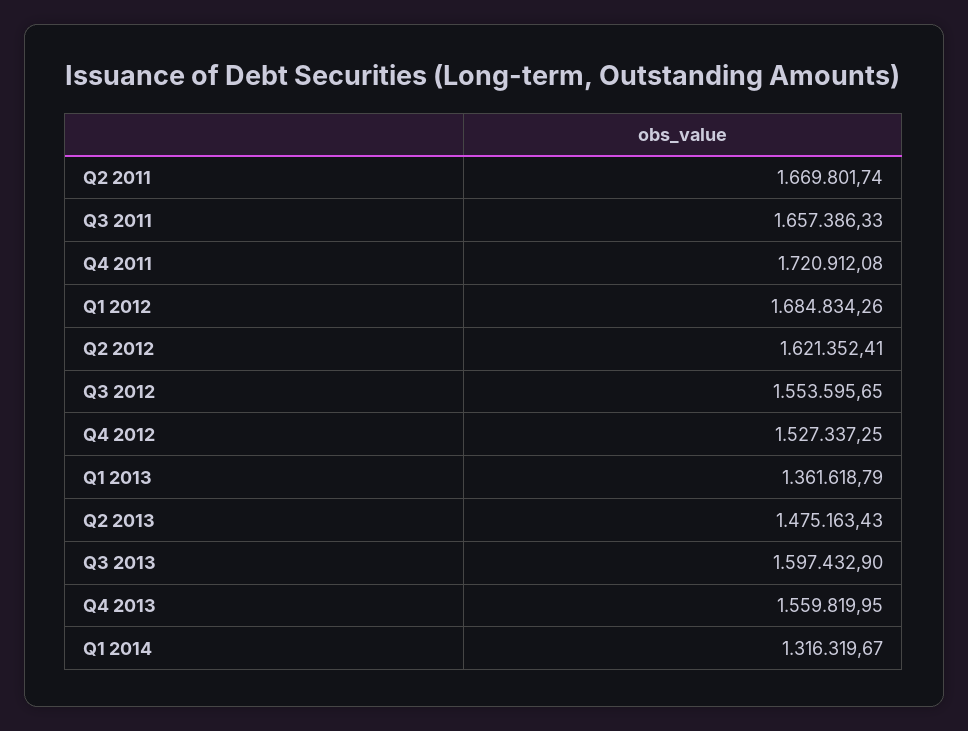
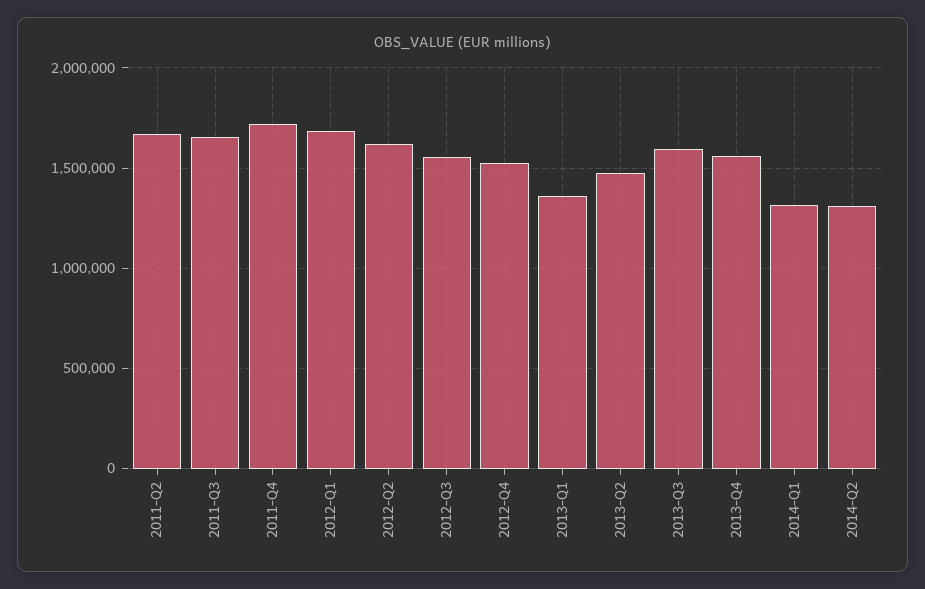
2014-Q2: none -> 1300000

